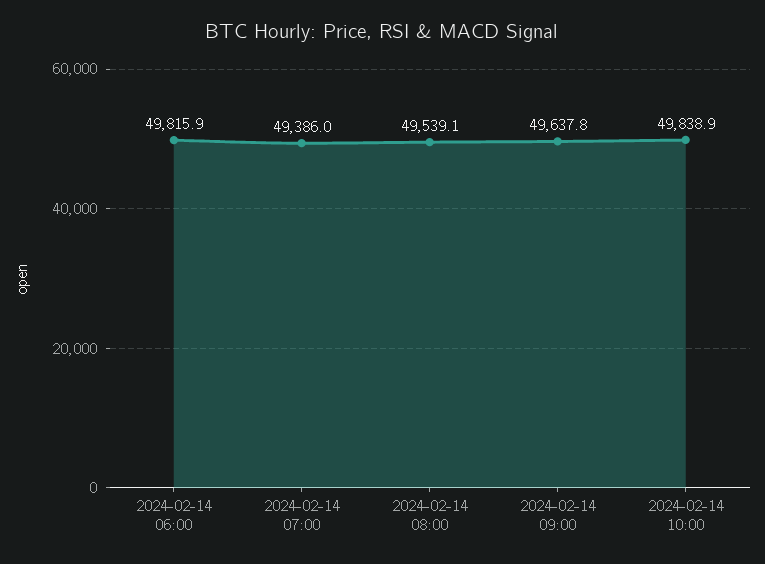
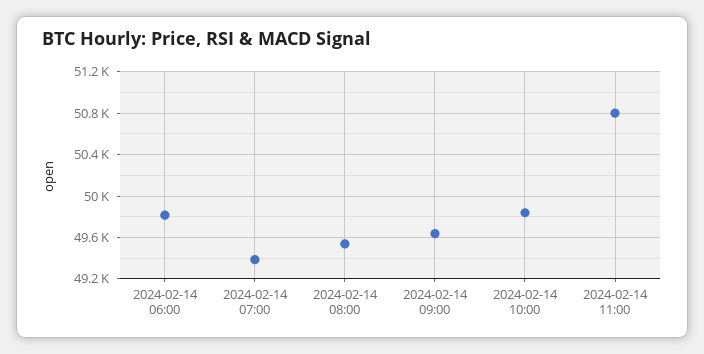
2024-02-14 11:00: none -> 50800

